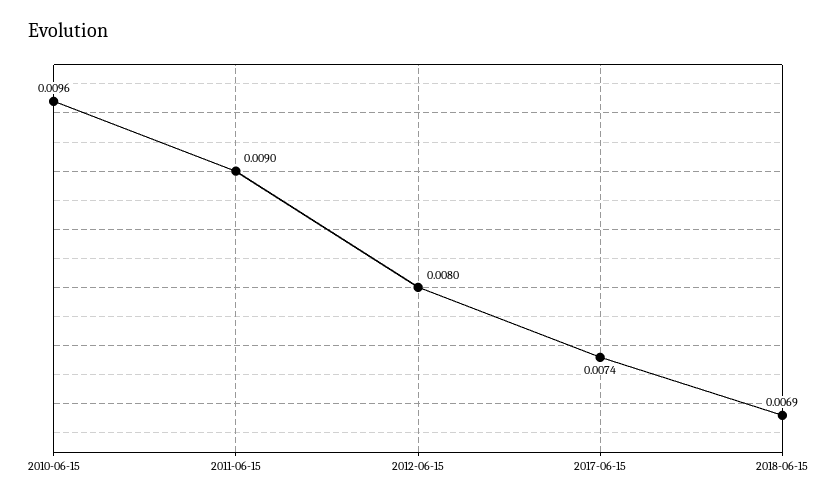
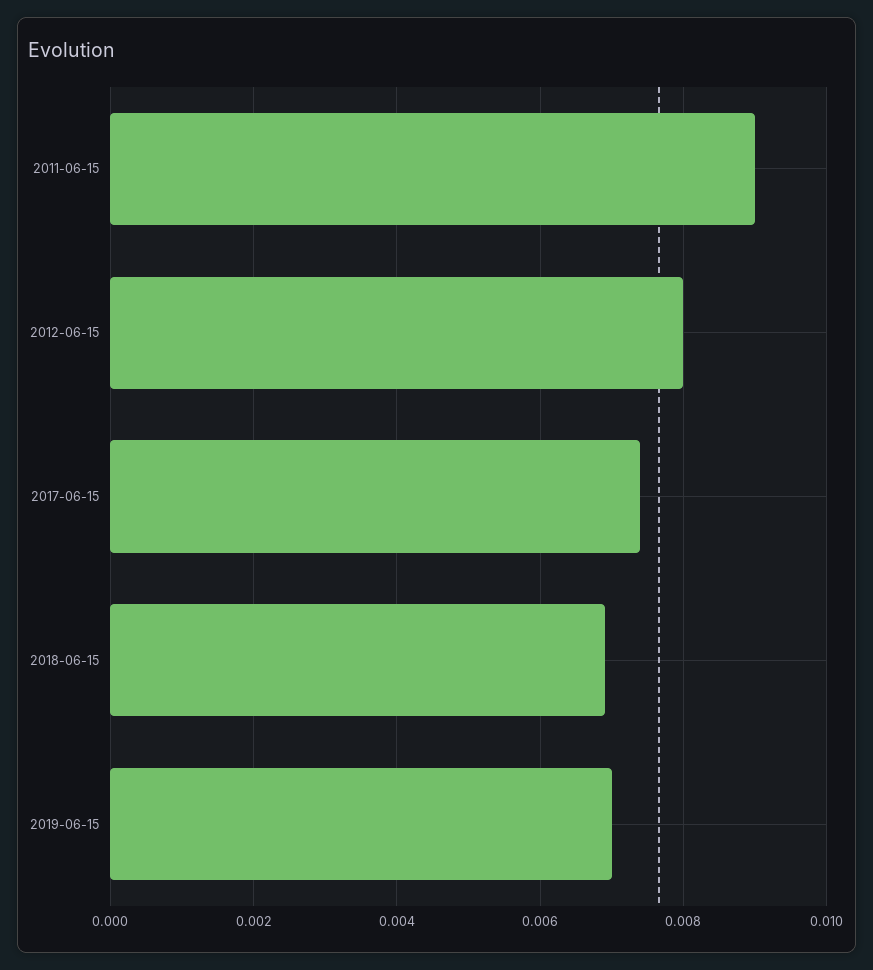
2010-06-15: 0.0096 -> none
2019-06-15: none -> 0.007

